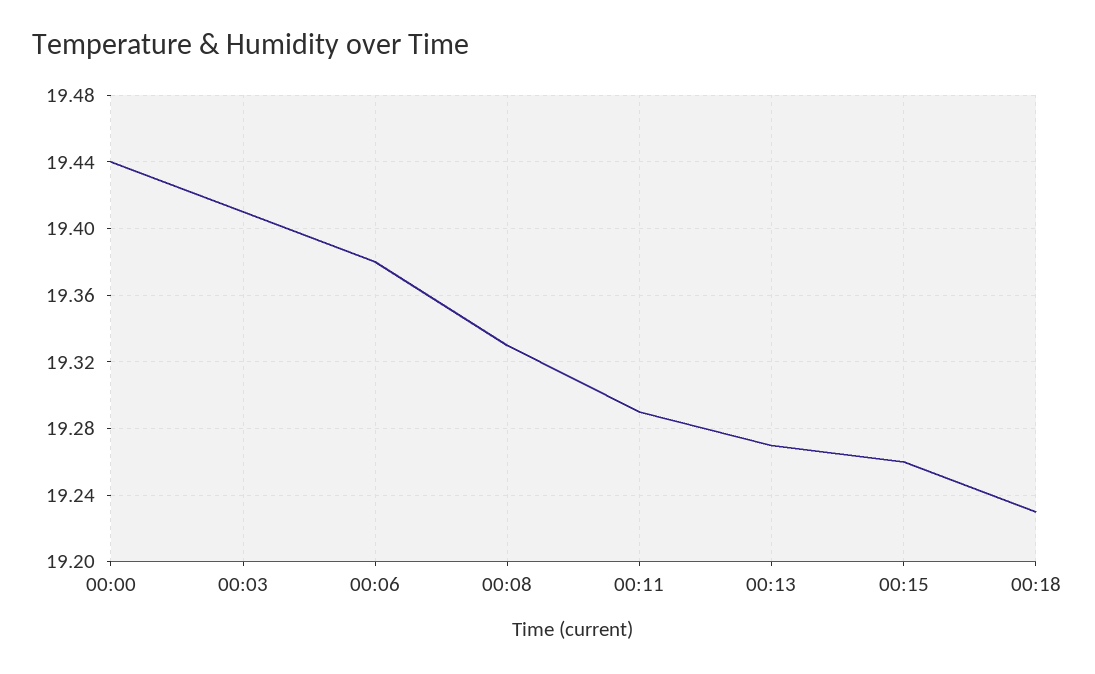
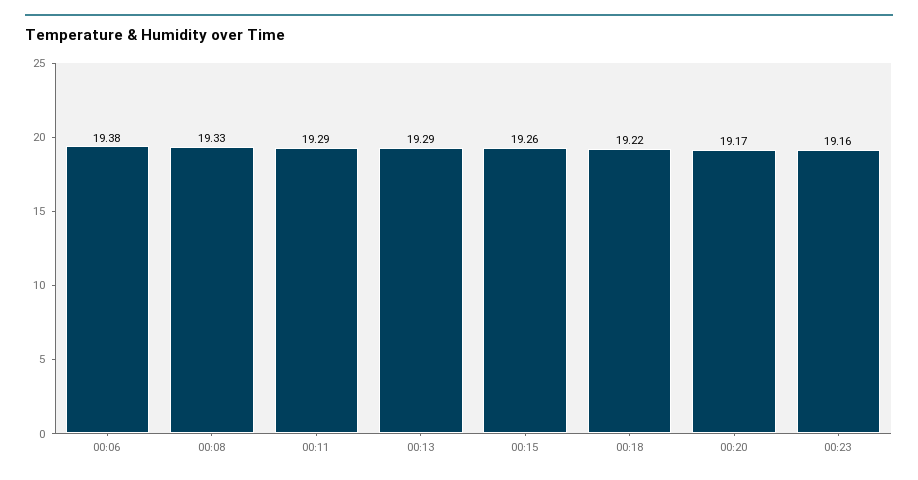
00:00: 19.44 -> none
00:03: 19.41 -> none
00:13: 19.27 -> 19.29
00:18: 19.23 -> 19.22
00:20: none -> 19.17
00:23: none -> 19.16

